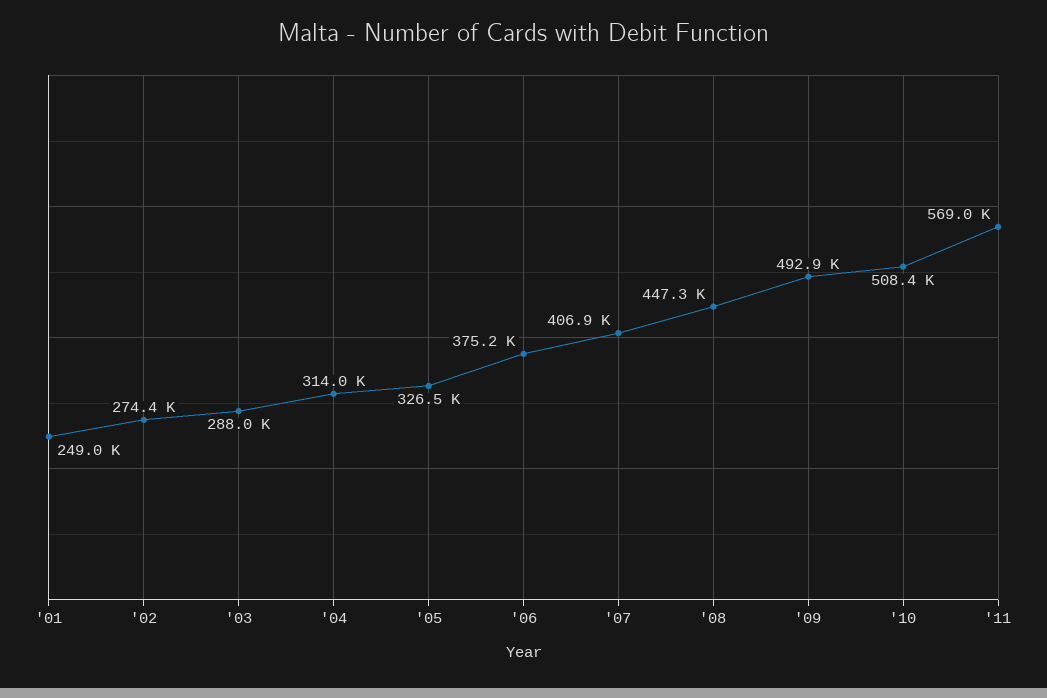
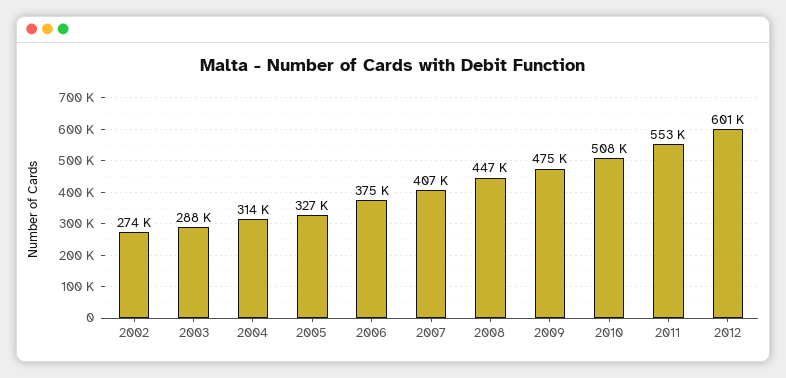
'01: 249000 -> none
'09: 492900 -> 475000
'11: 569000 -> 553000
2012: none -> 601000

